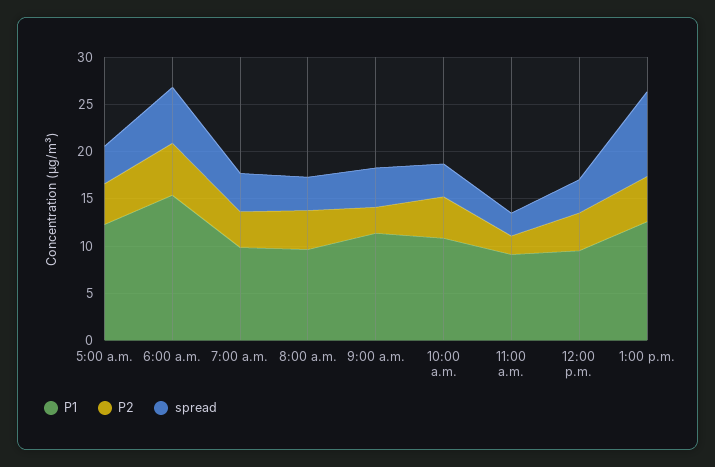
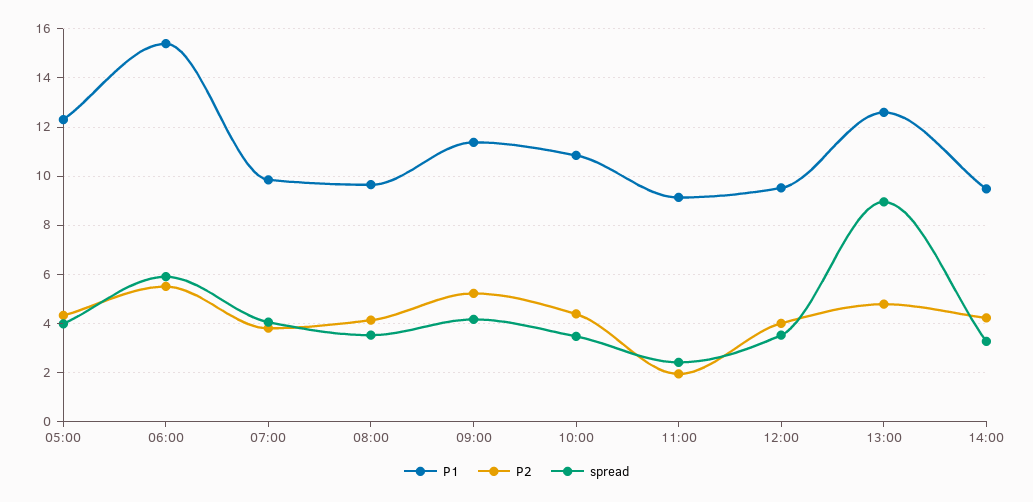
P2, 9:00 a.m.: 3 -> 5.25
P1, 14:00: none -> 9.5
P2, 14:00: none -> 4.25
spread, 14:00: none -> 3.25

